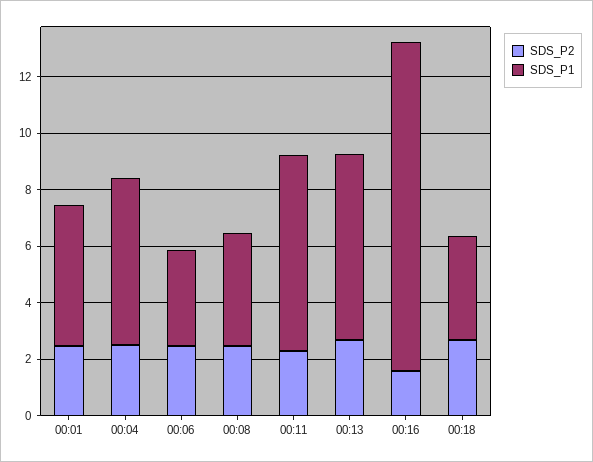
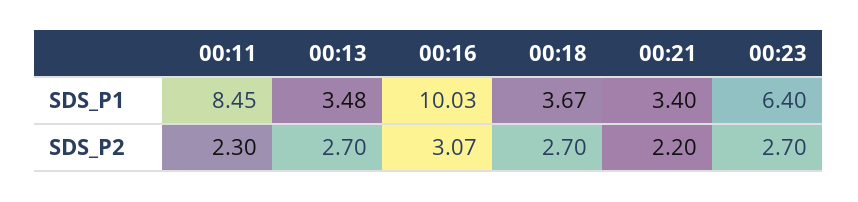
SDS_P2, 00:01: 2.5 -> none
SDS_P1, 00:01: 5 -> none
SDS_P2, 00:04: 2.5 -> none
SDS_P1, 00:04: 6 -> none
SDS_P2, 00:06: 2.5 -> none
SDS_P1, 00:06: 3.5 -> none
SDS_P2, 00:08: 2.5 -> none
SDS_P1, 00:08: 4 -> none
SDS_P1, 00:11: 7 -> 8.45
SDS_P1, 00:13: 6.5 -> 3.48
SDS_P2, 00:16: 1.5 -> 3.07
SDS_P1, 00:16: 11.5 -> 10.03
SDS_P1, 00:21: none -> 3.4
SDS_P1, 00:23: none -> 6.4
SDS_P2, 00:21: none -> 2.2
SDS_P2, 00:23: none -> 2.7

